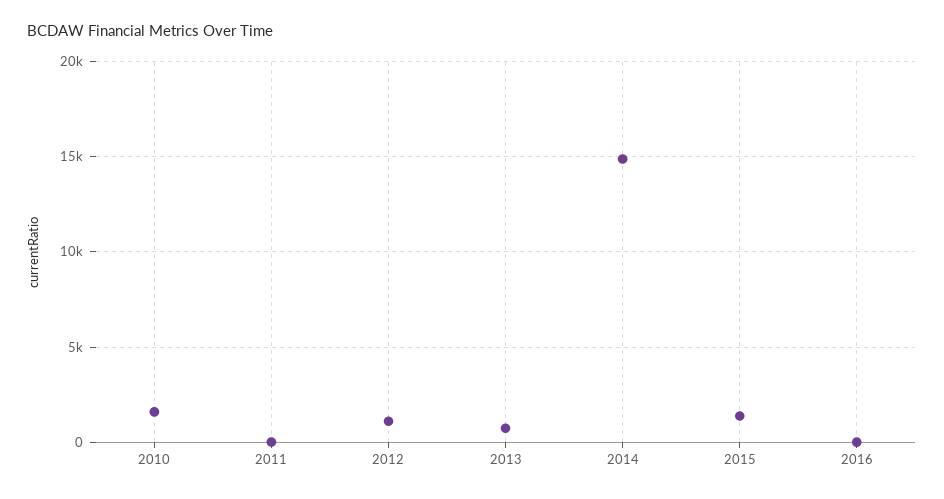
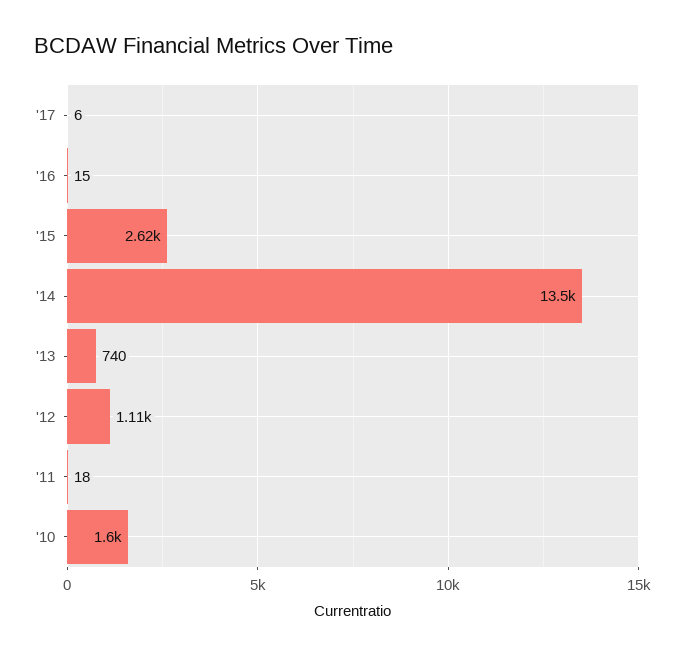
2014: 15000 -> 13500
2015: 1500 -> 2620
'17: none -> 6

